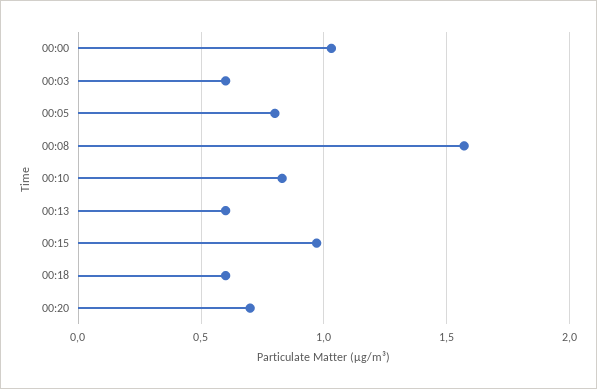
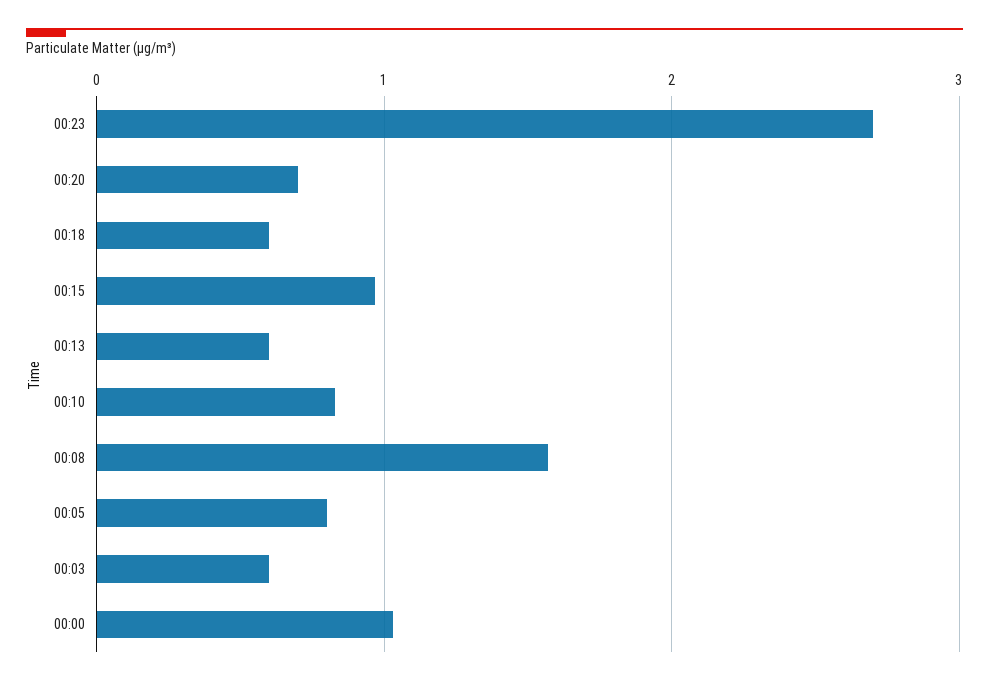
00:23: none -> 2.7

